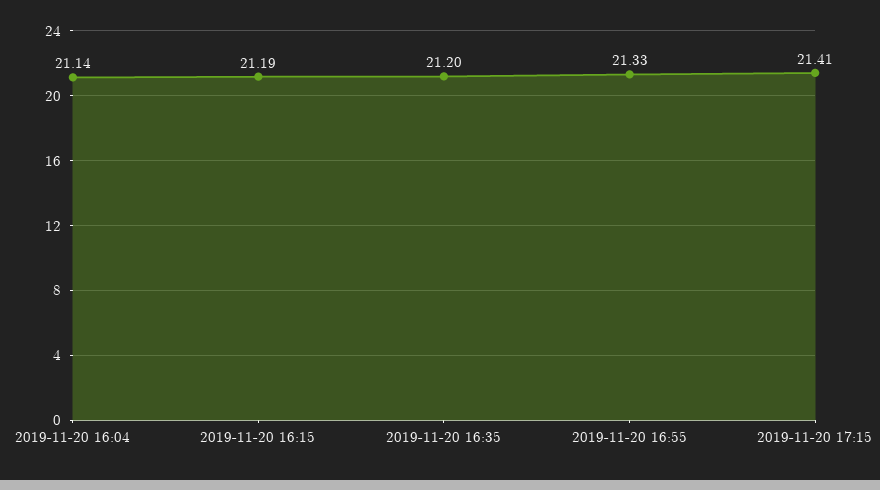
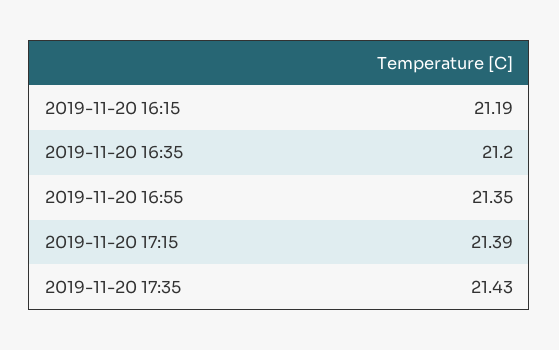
2019-11-20 16:04: 21.14 -> none
2019-11-20 16:55: 21.33 -> 21.35
2019-11-20 17:15: 21.41 -> 21.39
2019-11-20 17:35: none -> 21.43

